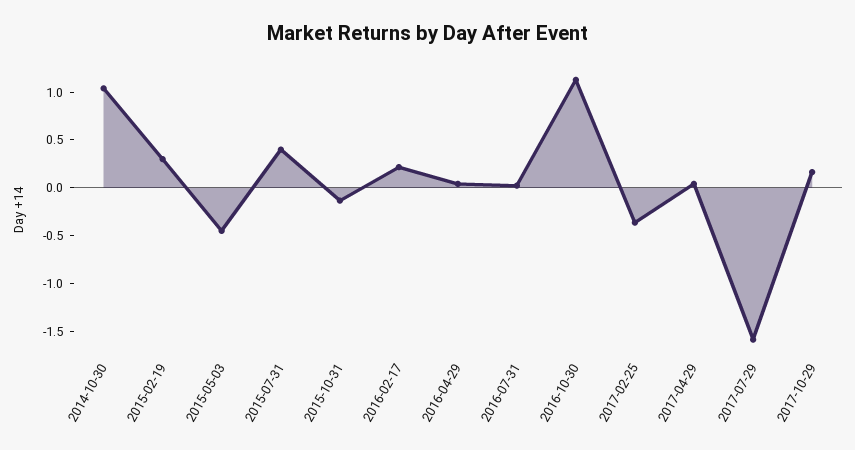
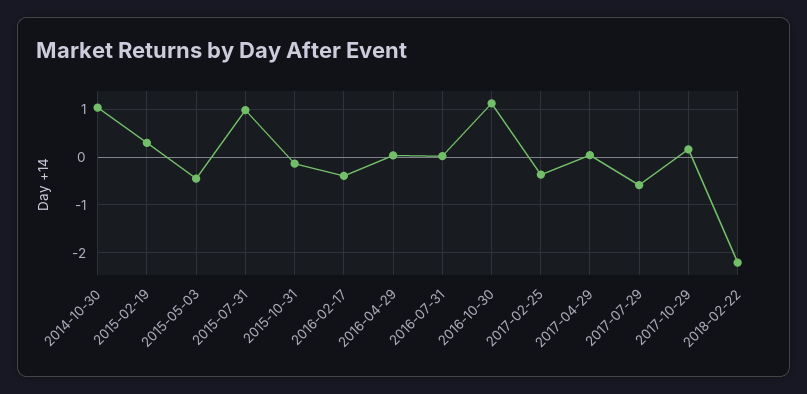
2015-07-31: 0.4 -> 1
2016-02-17: 0.2 -> -0.4
2017-07-29: -1.6 -> -0.6
2018-02-22: none -> -2.2

